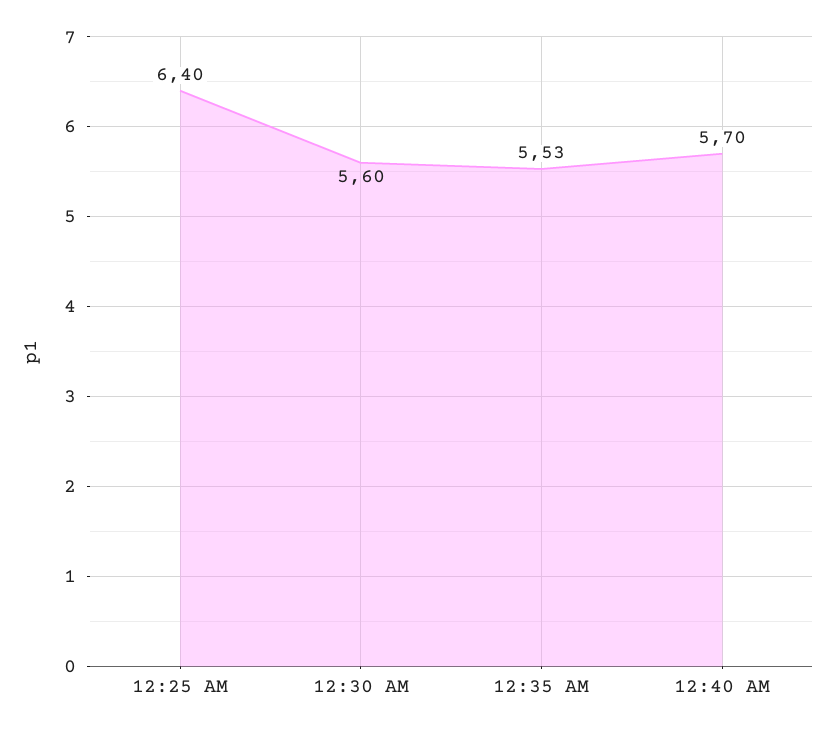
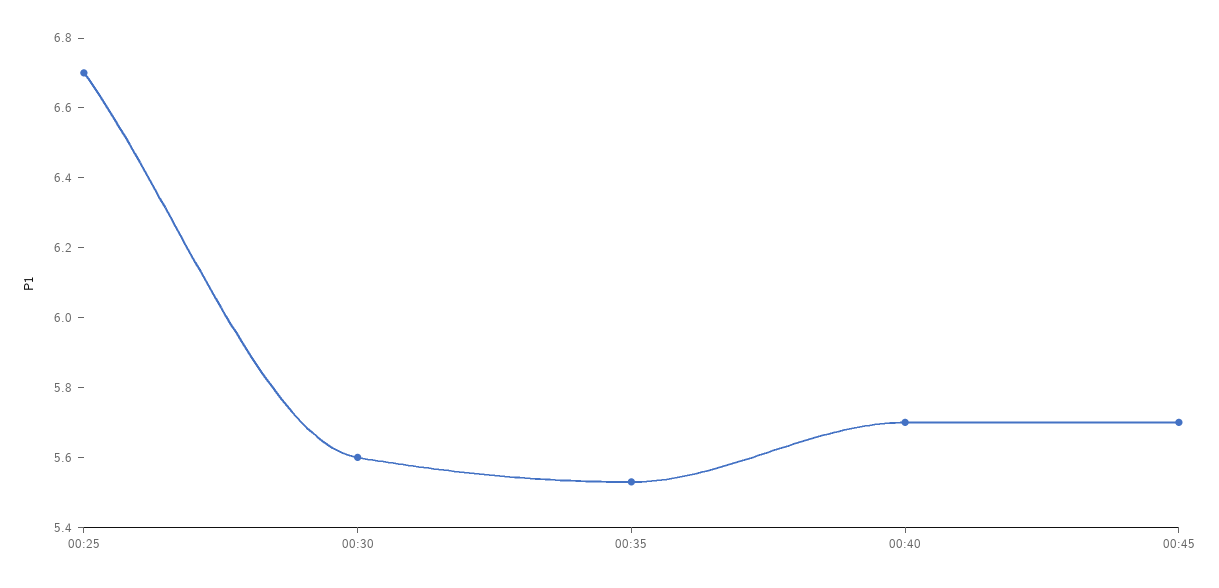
12:25 AM: 6.4 -> 6.7
00:45: none -> 5.7

